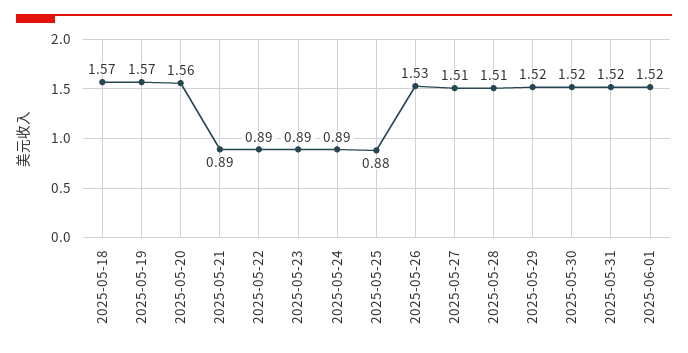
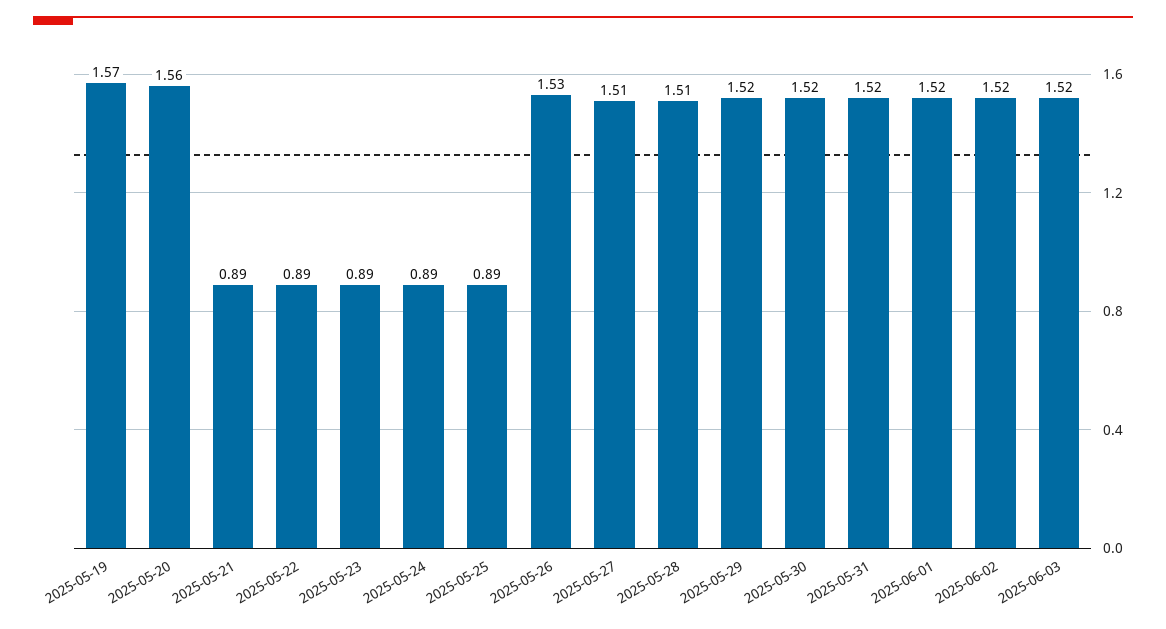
2025-05-18: 1.57 -> none
2025-05-25: 0.88 -> 0.89
2025-06-02: none -> 1.52
2025-06-03: none -> 1.52

